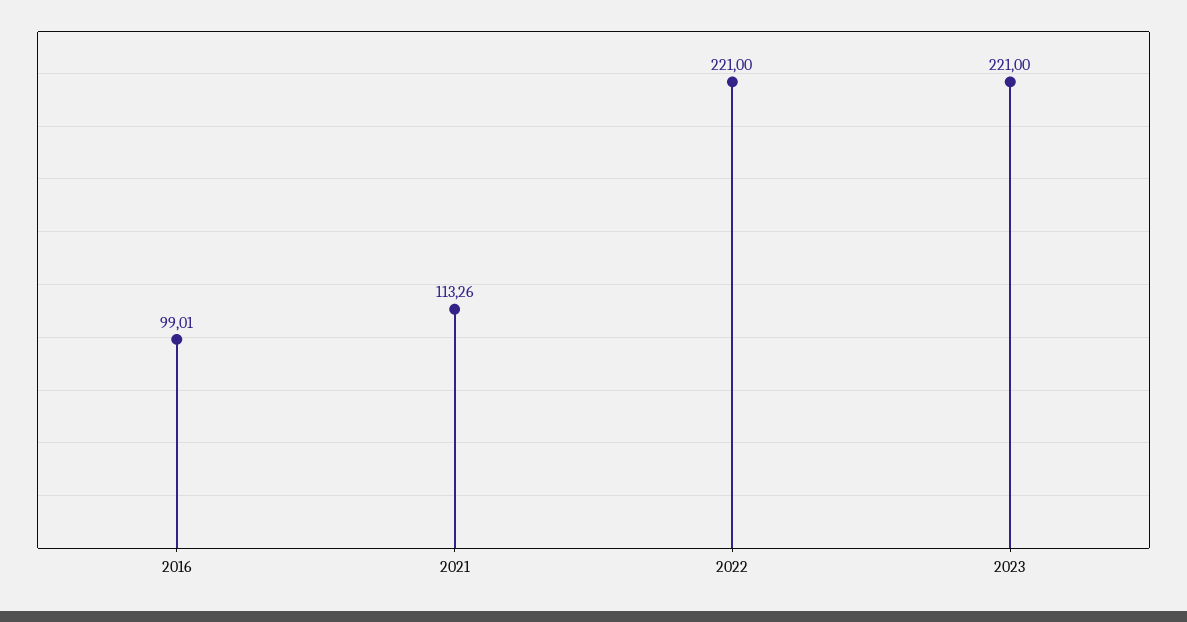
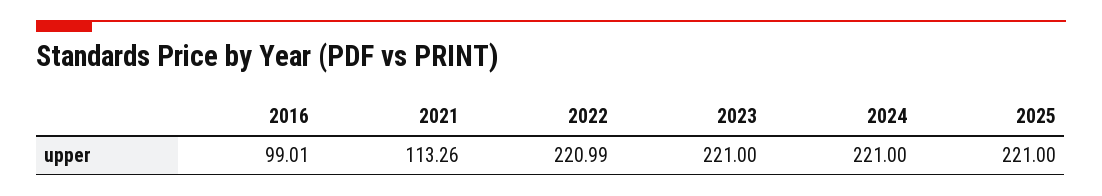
2022: 221 -> 220.99
2024: none -> 221
2025: none -> 221

